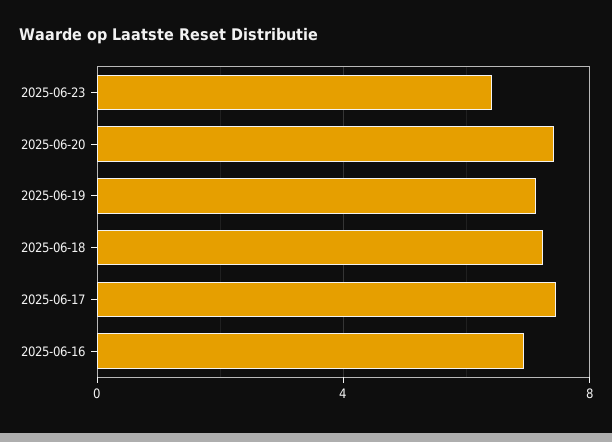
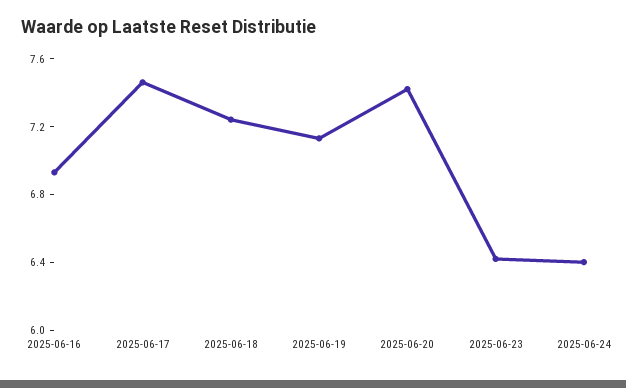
2025-06-24: none -> 6.4

